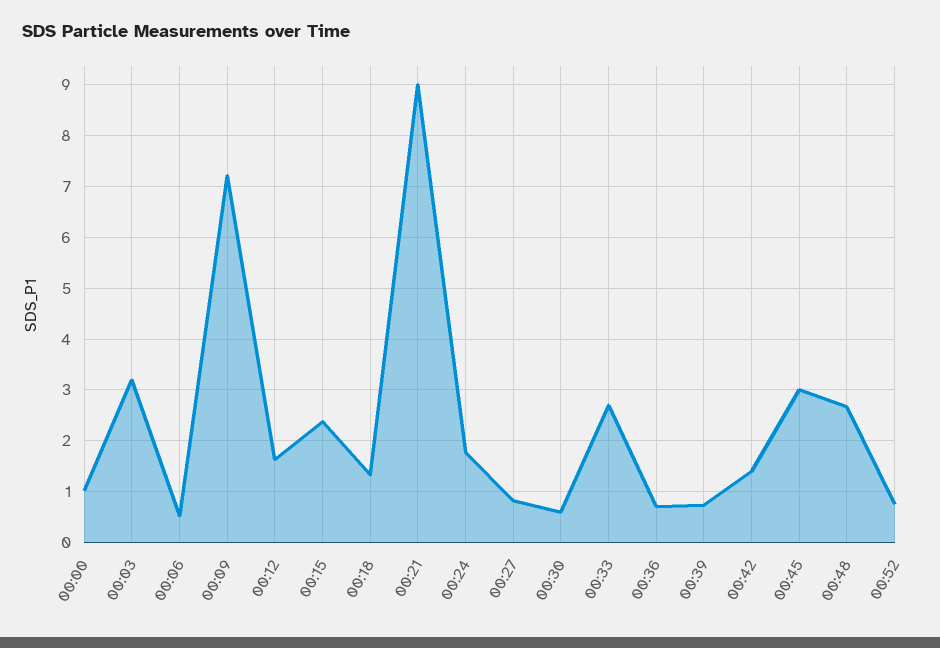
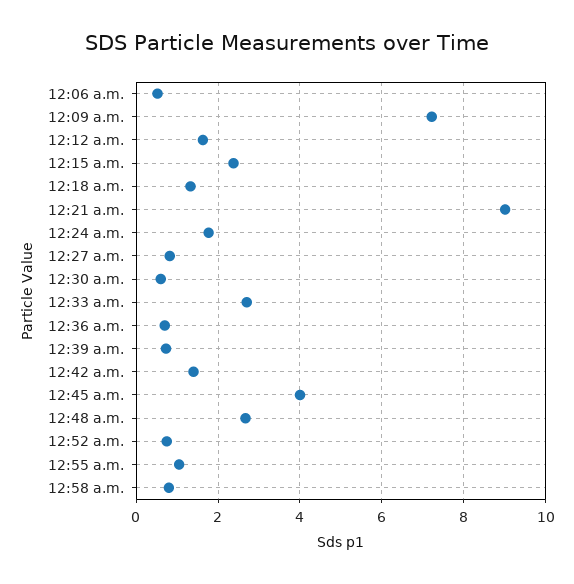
00:00: 1 -> none
00:03: 3.2 -> none
00:45: 3 -> 4
12:55 a.m.: none -> 1
12:58 a.m.: none -> 0.8

